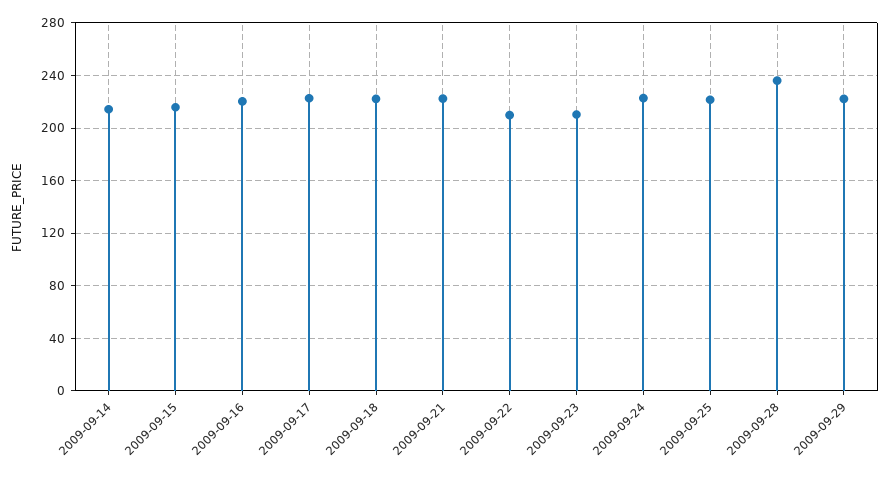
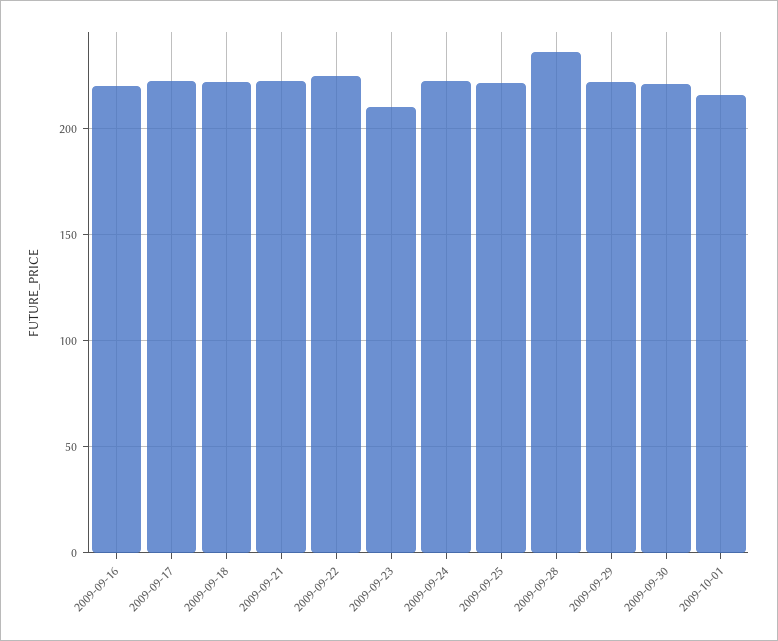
2009-09-14: 215 -> none
2009-09-15: 215 -> none
2009-09-22: 210 -> 225
2009-09-30: none -> 220
2009-10-01: none -> 215

